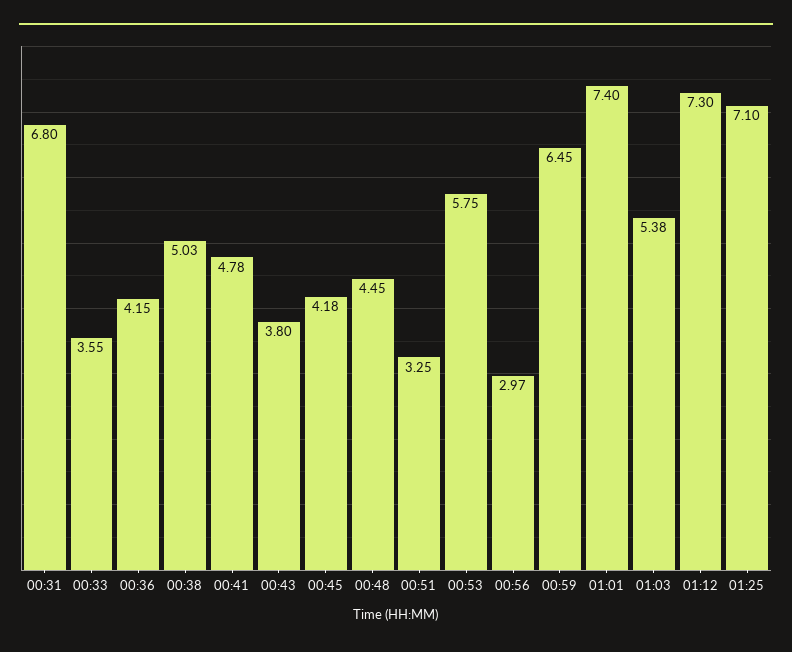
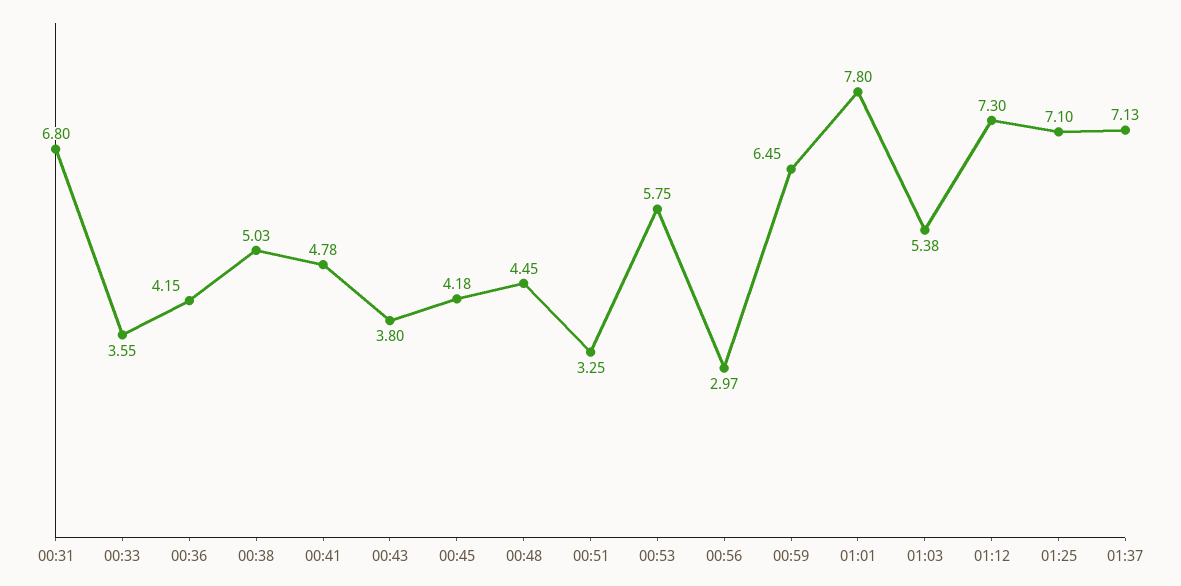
01:01: 7.4 -> 7.8
01:37: none -> 7.13

